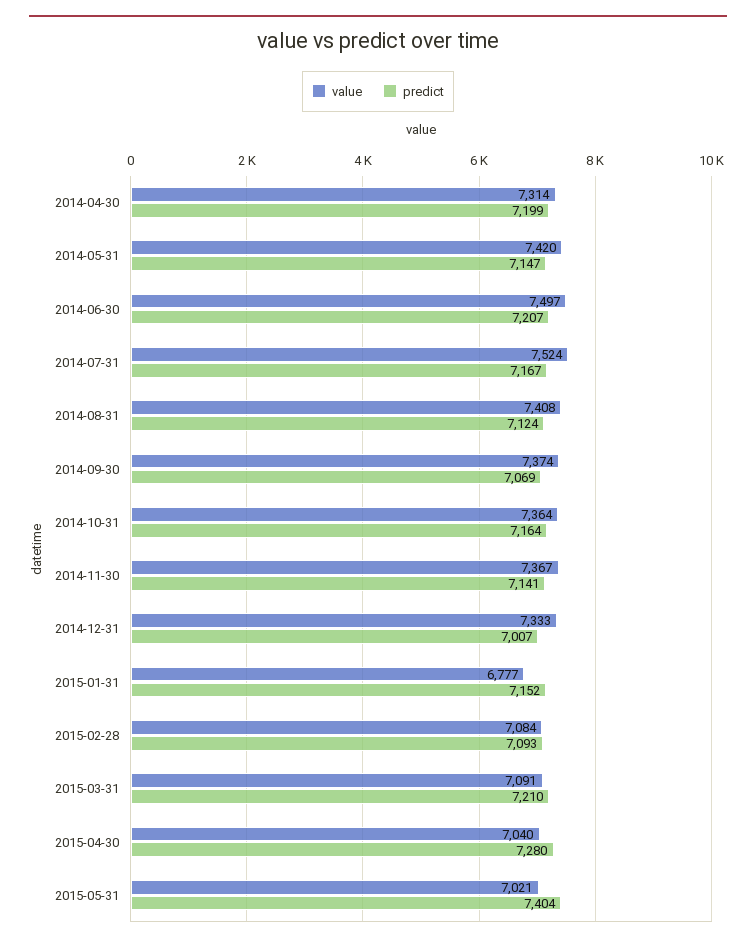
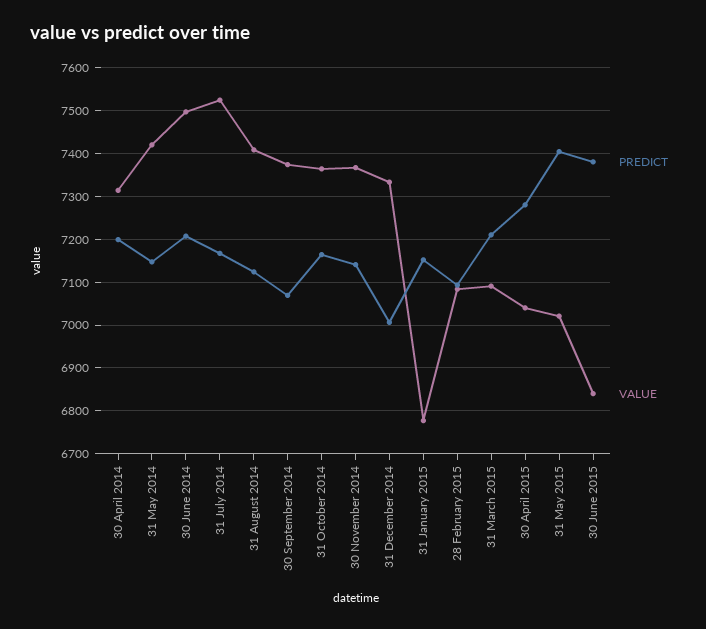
predict, 30 June 2015: none -> 7380
value, 30 June 2015: none -> 6840

